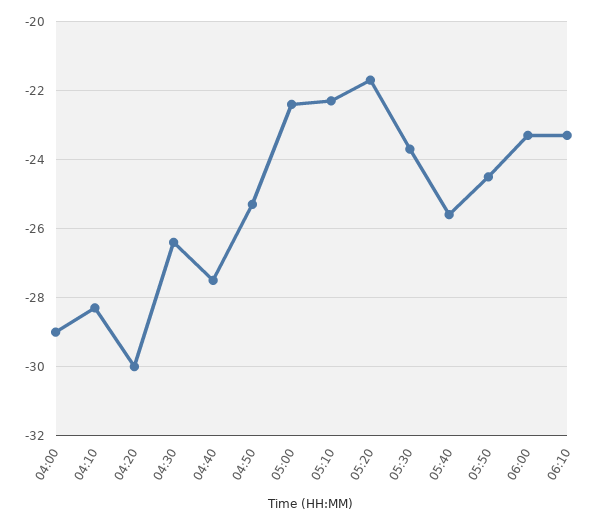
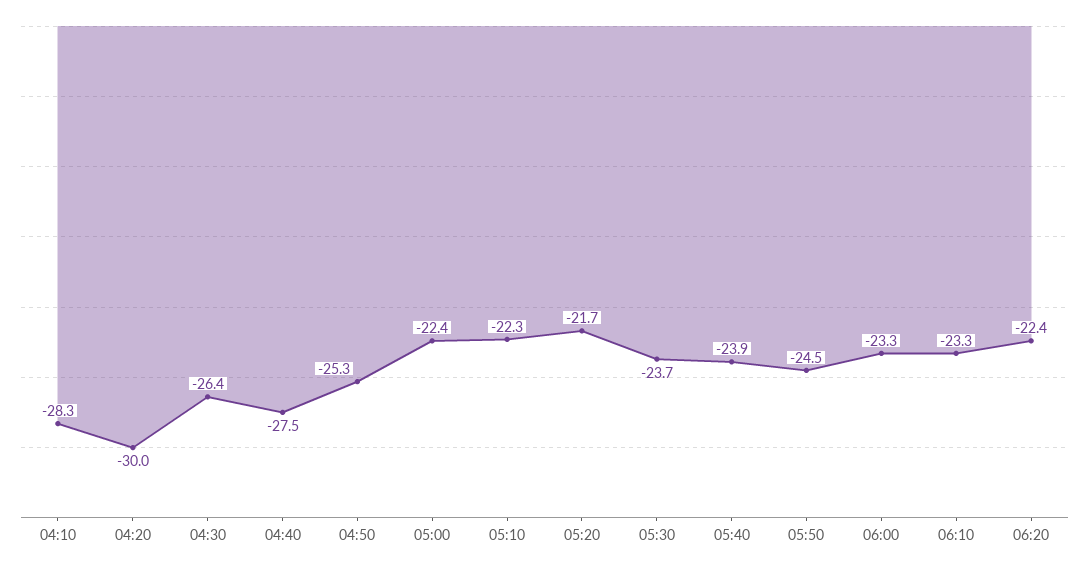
04:00: -29 -> none
05:40: -25.5 -> -23.9
06:20: none -> -22.4

